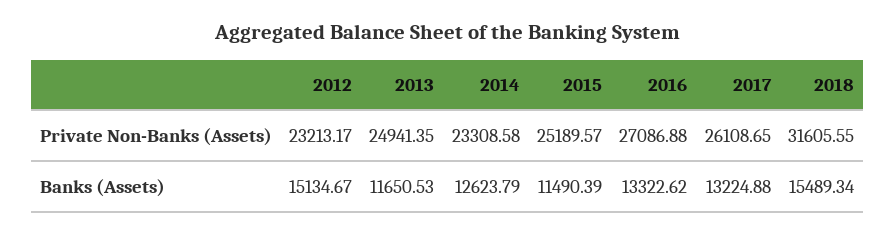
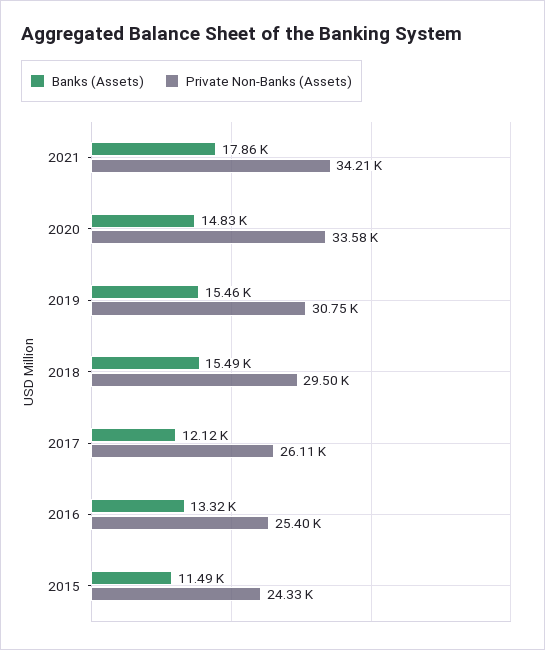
Private Non-Banks (Assets), 2012: 23213.17 -> none
Private Non-Banks (Assets), 2013: 24941.35 -> none
Private Non-Banks (Assets), 2014: 23308.58 -> none
Private Non-Banks (Assets), 2015: 25189.57 -> 24330
Private Non-Banks (Assets), 2016: 27086.88 -> 25400
Private Non-Banks (Assets), 2018: 31605.55 -> 29500
Banks (Assets), 2012: 15134.67 -> none
Banks (Assets), 2013: 11650.53 -> none
Banks (Assets), 2014: 12623.79 -> none
Banks (Assets), 2017: 13224.88 -> 12120
Banks (Assets), 2021: none -> 17860
Private Non-Banks (Assets), 2021: none -> 34210
Banks (Assets), 2020: none -> 14830
Private Non-Banks (Assets), 2020: none -> 33580
Banks (Assets), 2019: none -> 15460
Private Non-Banks (Assets), 2019: none -> 30750

